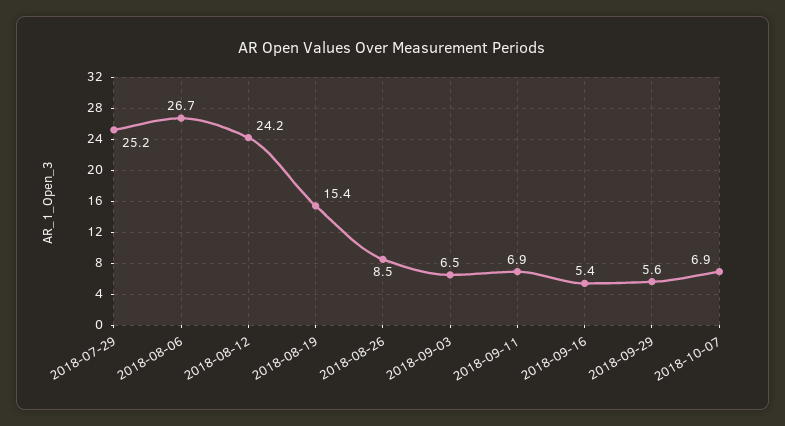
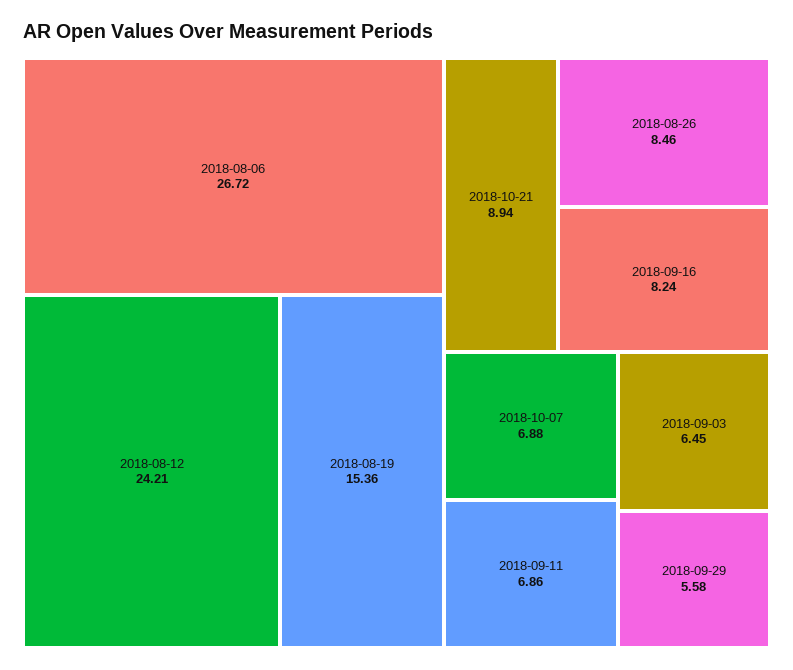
2018-07-29: 25.2 -> none
2018-09-16: 5.4 -> 8.24
2018-10-21: none -> 8.94

